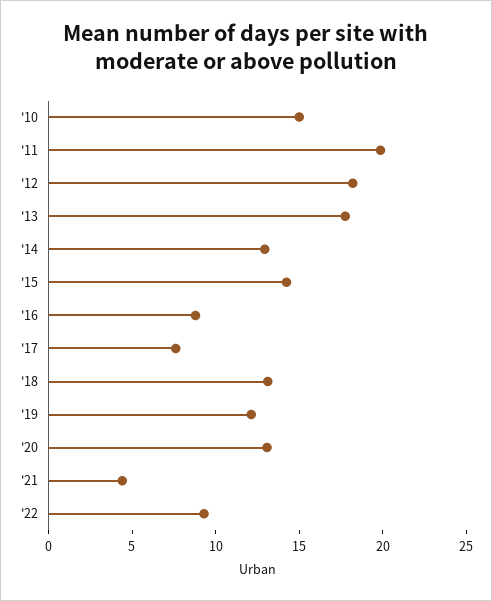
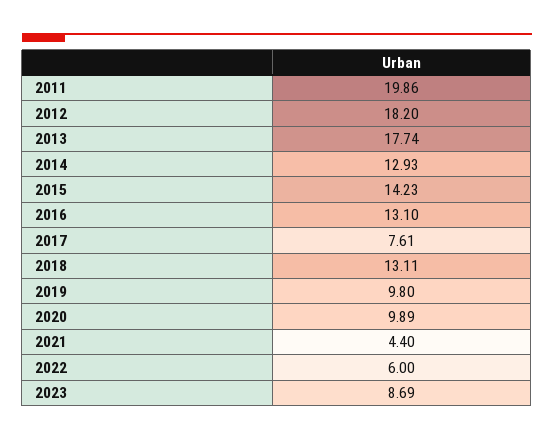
'10: 15 -> none
'16: 9 -> 13.1
'19: 12 -> 9.8
'20: 13 -> 9.89
'22: 9 -> 6
2023: none -> 8.69

